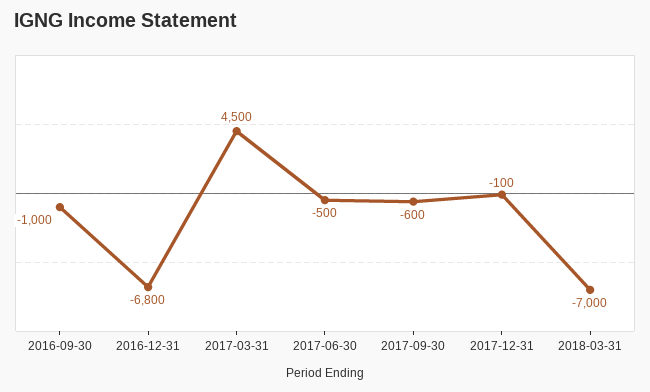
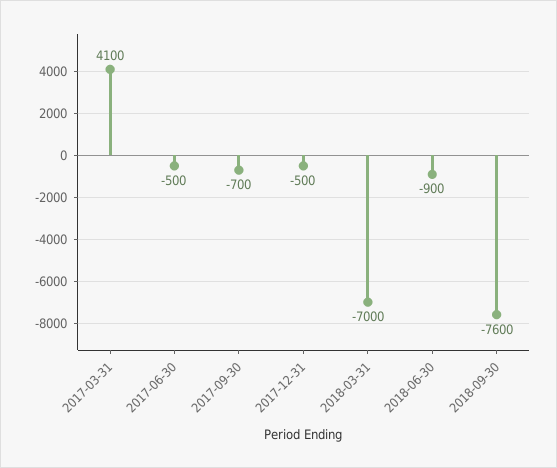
2016-09-30: -1000 -> none
2016-12-31: -6800 -> none
2017-03-31: 4500 -> 4100
2017-09-30: -600 -> -700
2017-12-31: -100 -> -500
2018-06-30: none -> -900
2018-09-30: none -> -7600

